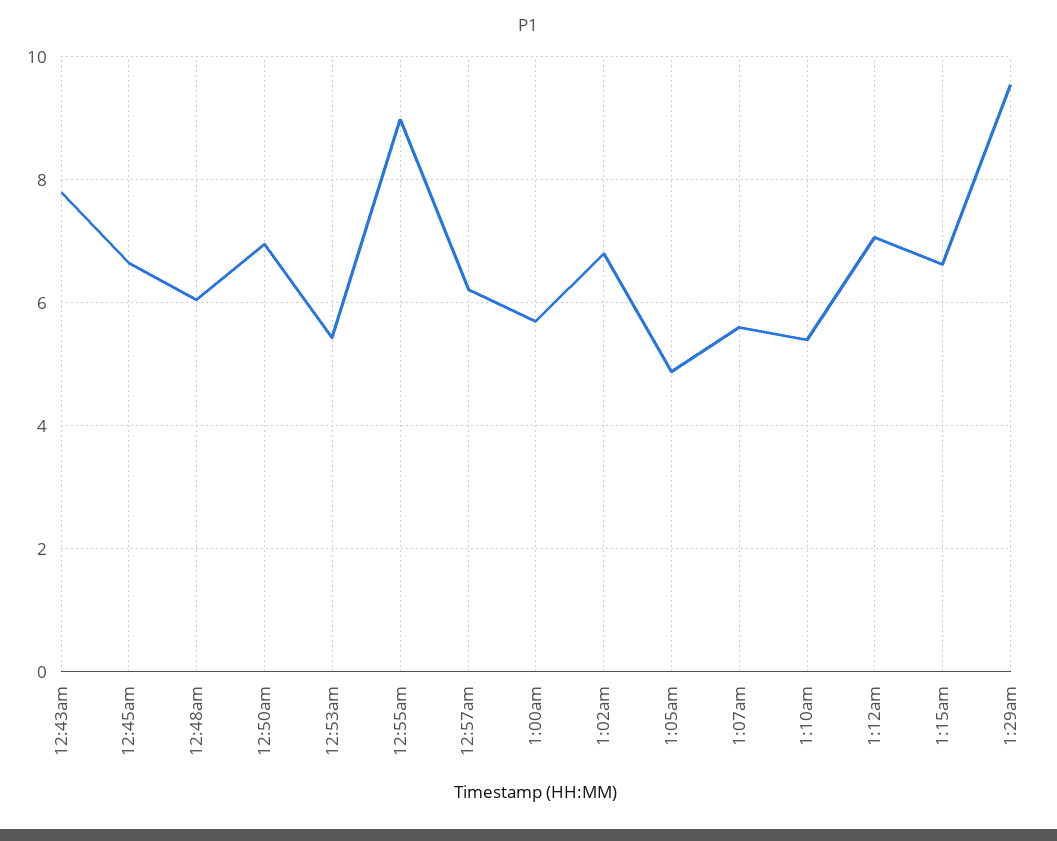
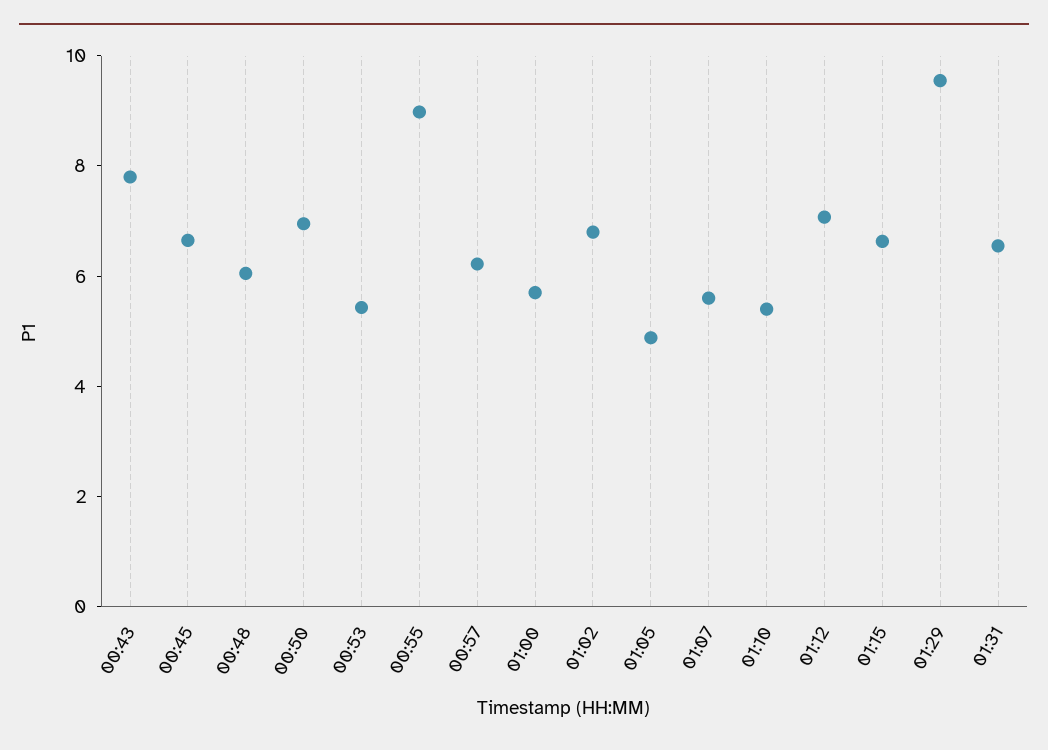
01:31: none -> 6.5

